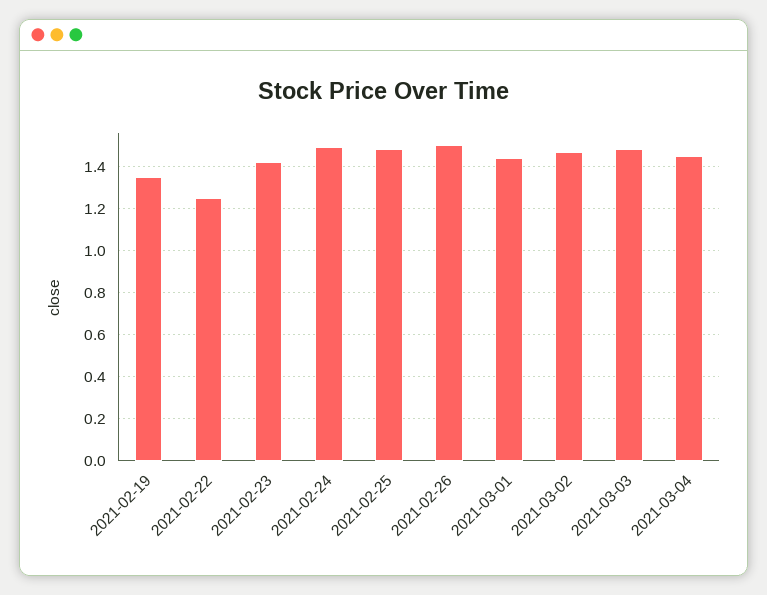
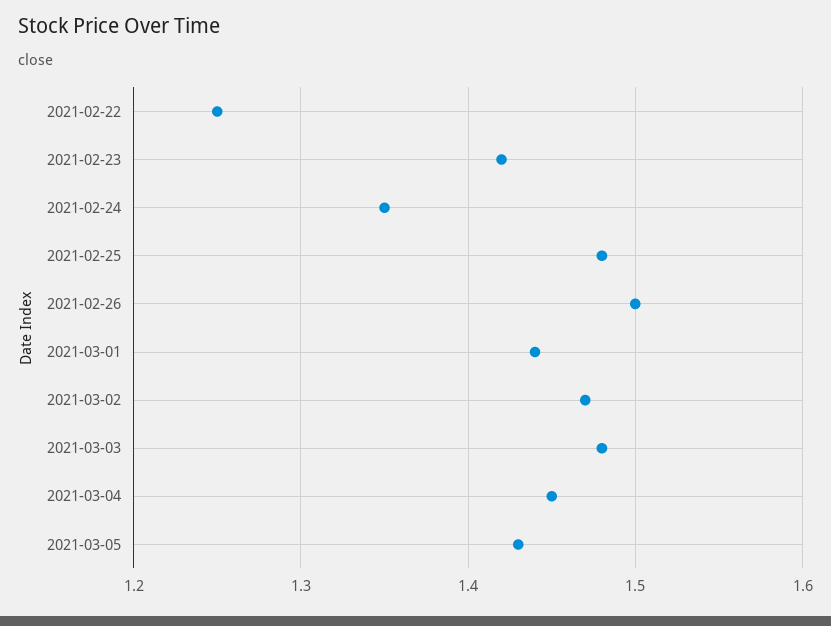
2021-02-19: 1.35 -> none
2021-02-24: 1.5 -> 1.35
2021-03-05: none -> 1.43

